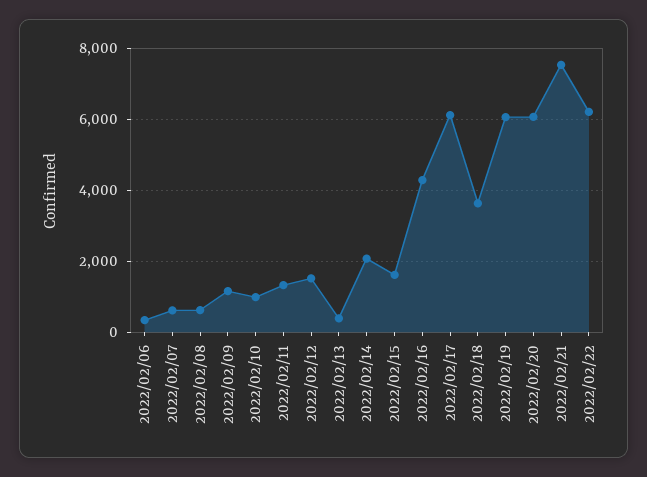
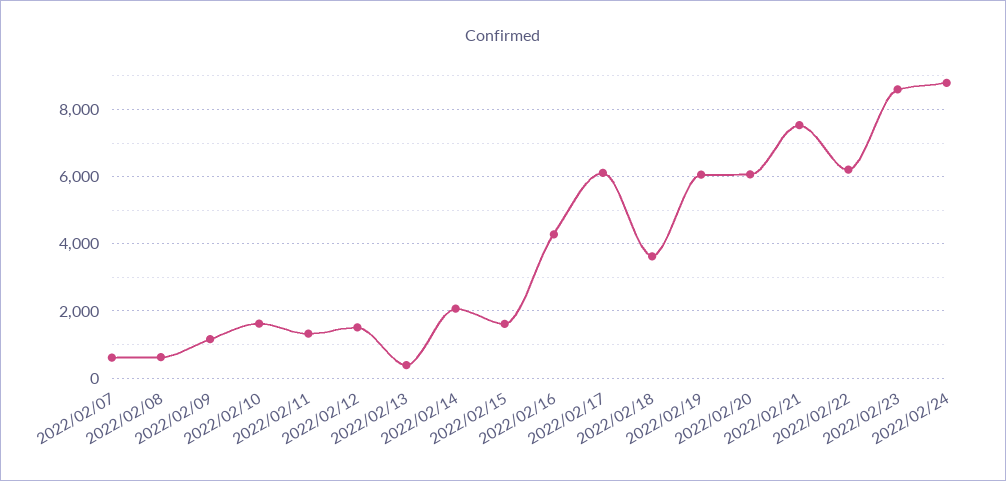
2022/02/06: 400 -> none
2022/02/10: 1000 -> 1600
2022/02/23: none -> 8600
2022/02/24: none -> 8800

